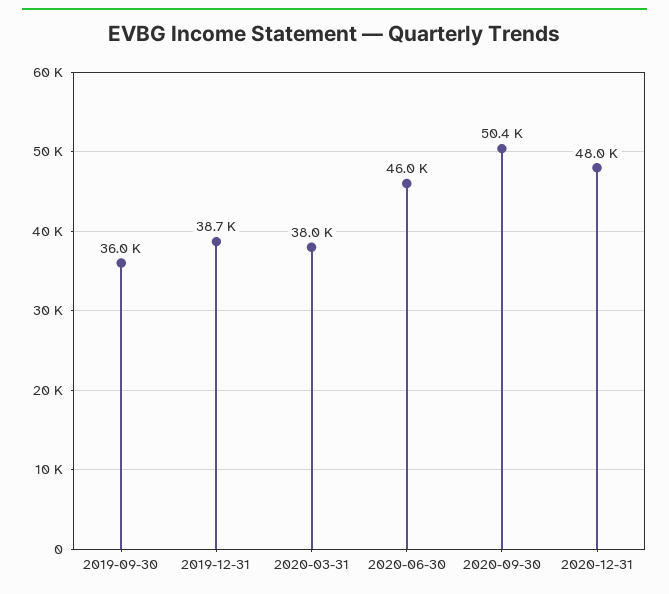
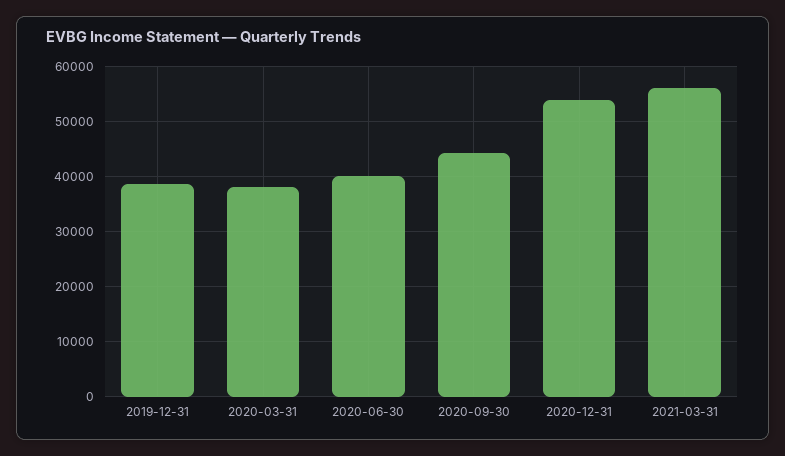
2019-09-30: 36000 -> none
2020-06-30: 46000 -> 40000
2020-09-30: 50400 -> 44000
2020-12-31: 48000 -> 54000
2021-03-31: none -> 56000

